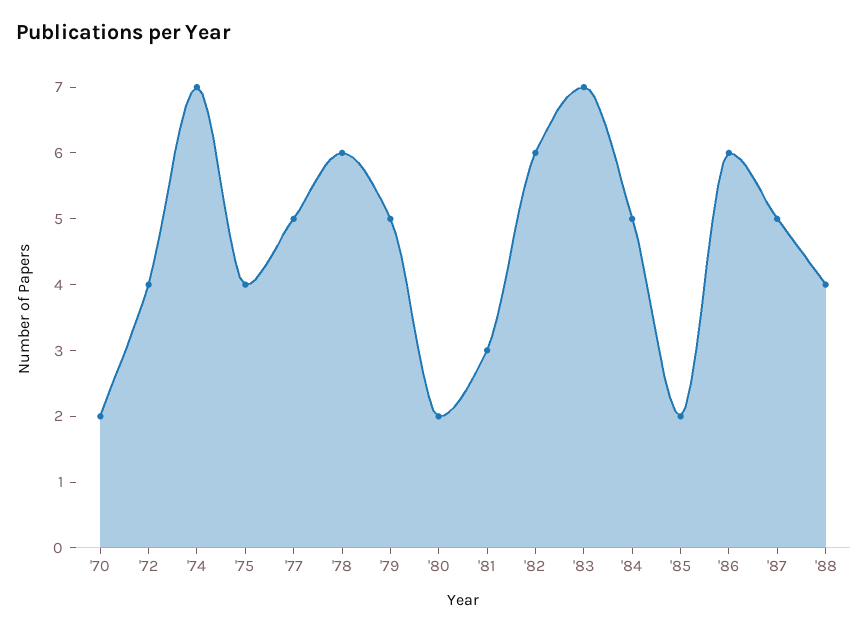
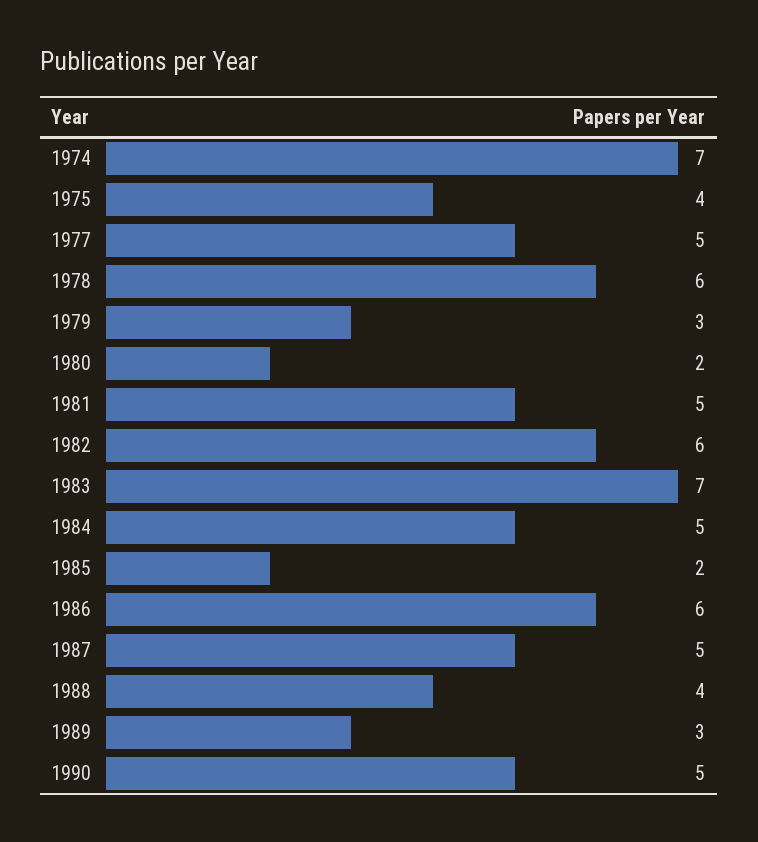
'70: 2 -> none
'72: 4 -> none
'79: 5 -> 3
'81: 3 -> 5
1989: none -> 3
1990: none -> 5

